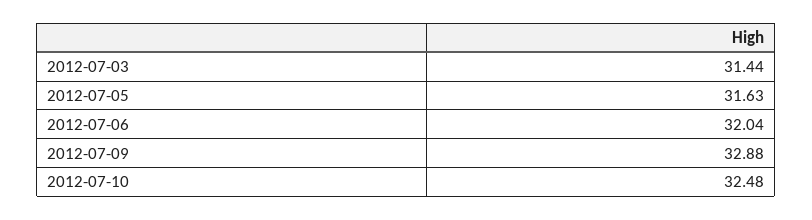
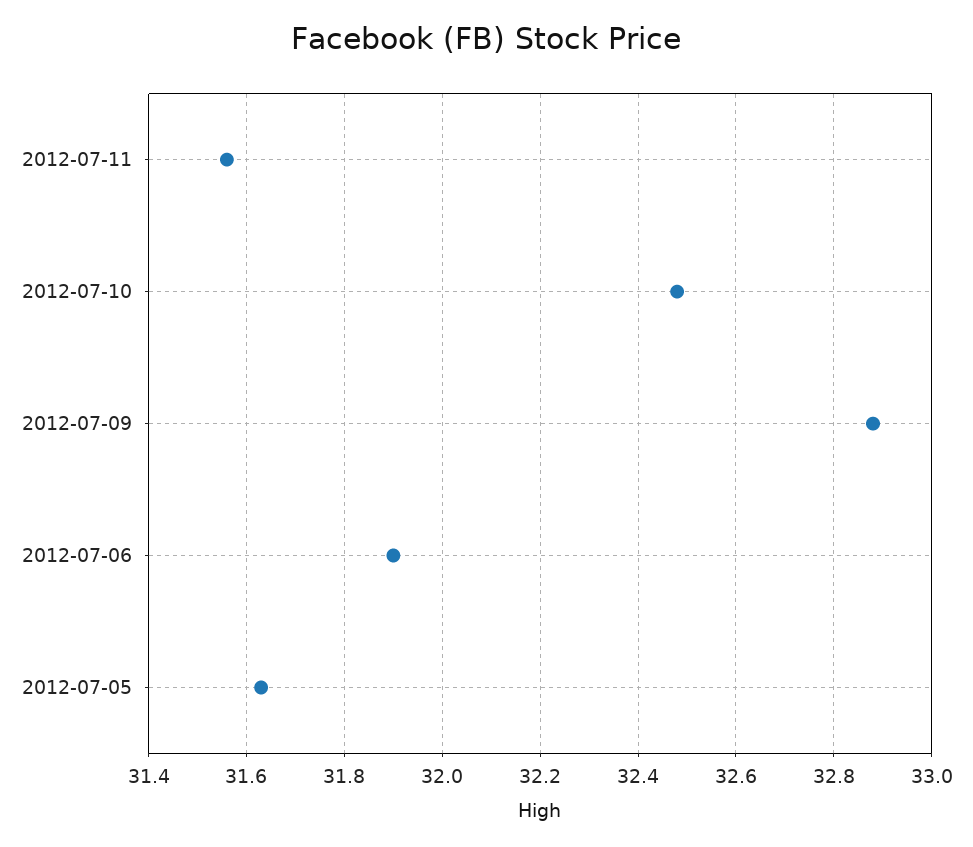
2012-07-03: 31.44 -> none
2012-07-06: 32.04 -> 31.9
2012-07-11: none -> 31.55

